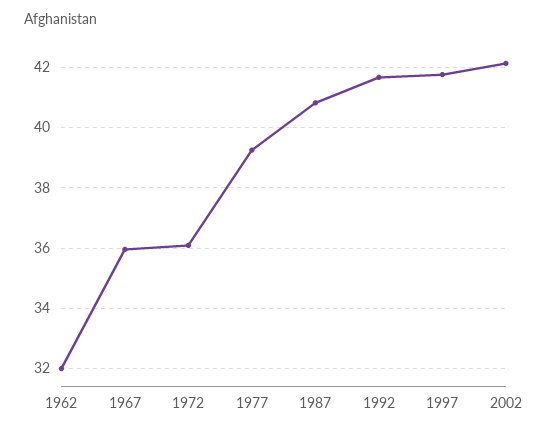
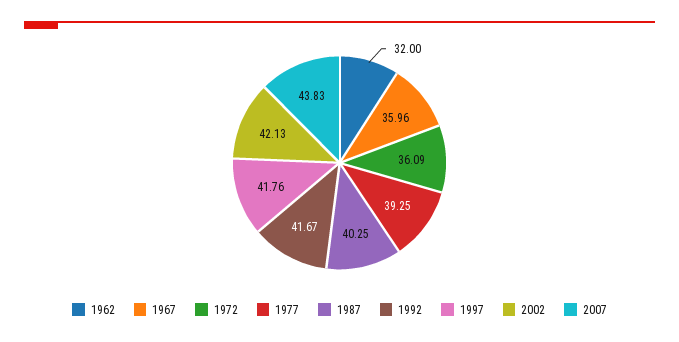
1987: 40.8 -> 40.25
2007: none -> 43.83

